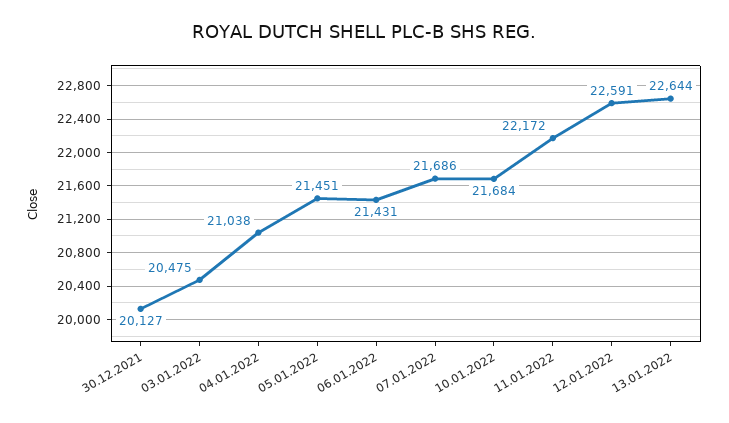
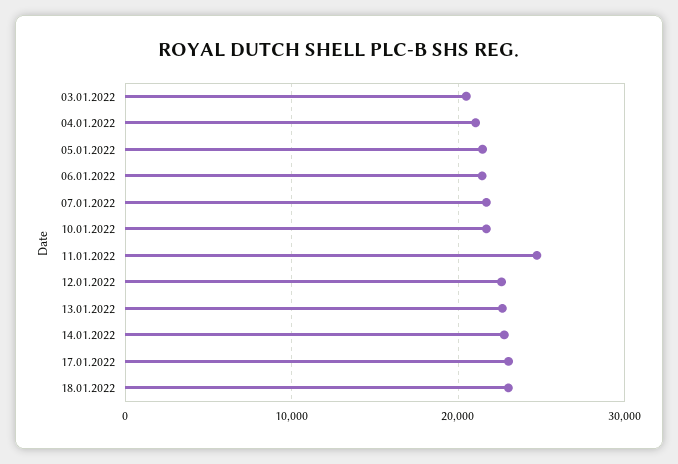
30.12.2021: 20127 -> none
11.01.2022: 22172 -> 25000
14.01.2022: none -> 23000
17.01.2022: none -> 23000
18.01.2022: none -> 23000

